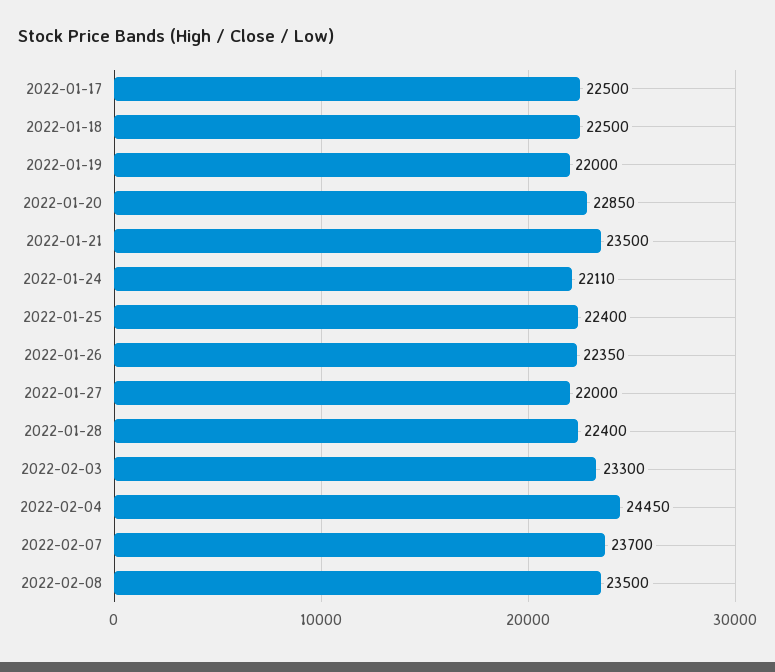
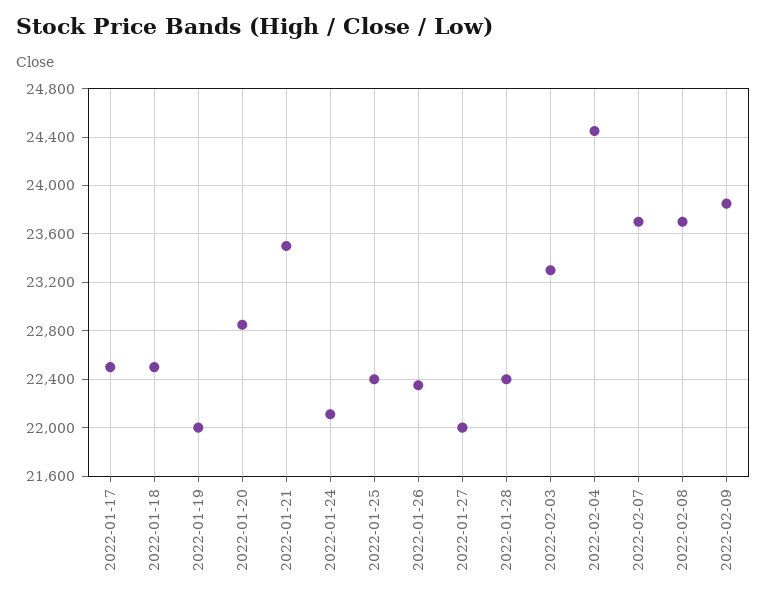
2022-02-08: 23500 -> 23700
2022-02-09: none -> 23850

